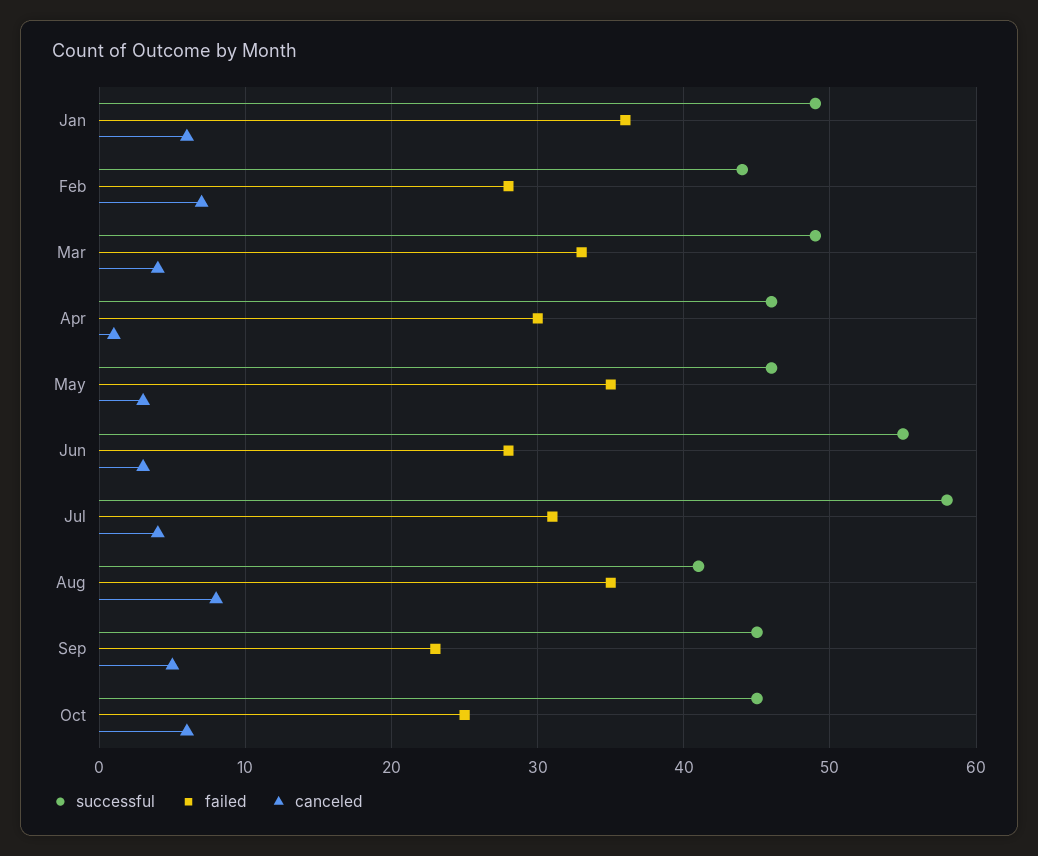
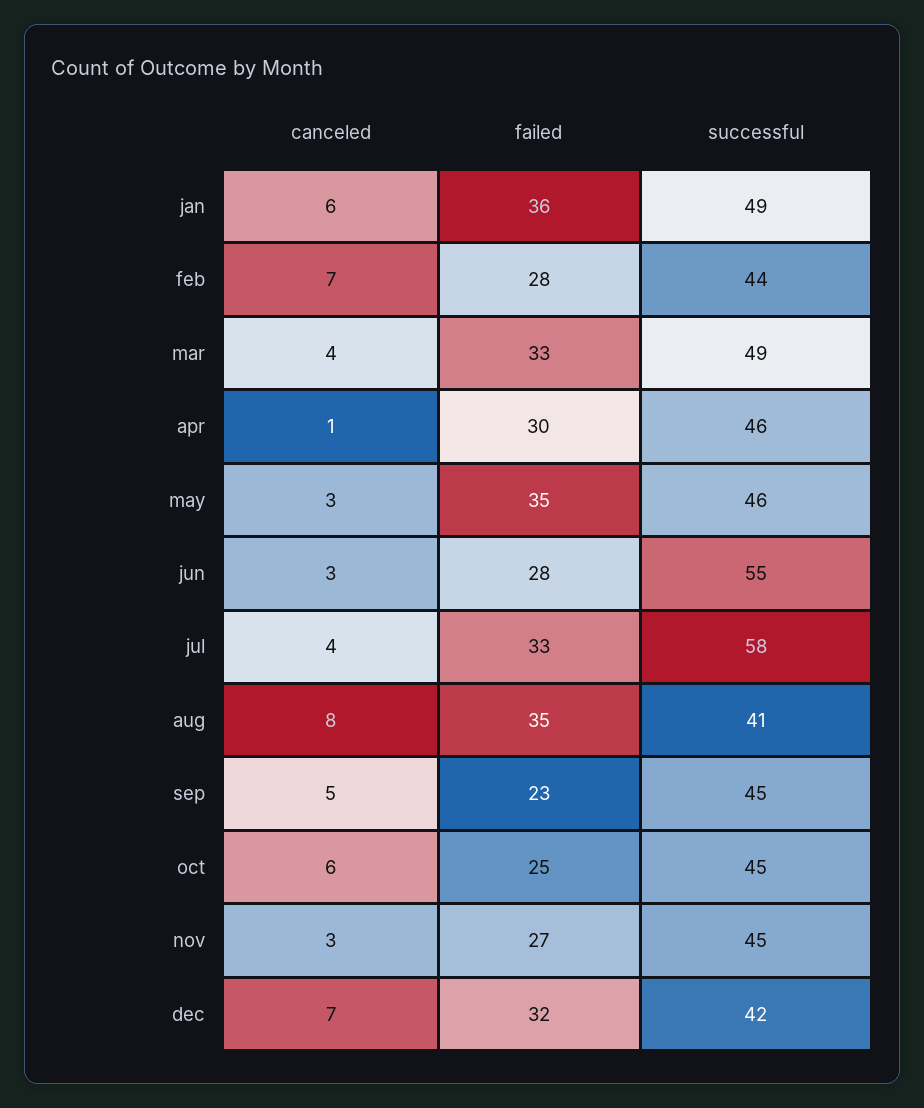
failed, Jul: 31 -> 33
canceled, nov: none -> 3
failed, nov: none -> 27
successful, nov: none -> 45
canceled, dec: none -> 7
failed, dec: none -> 32
successful, dec: none -> 42

